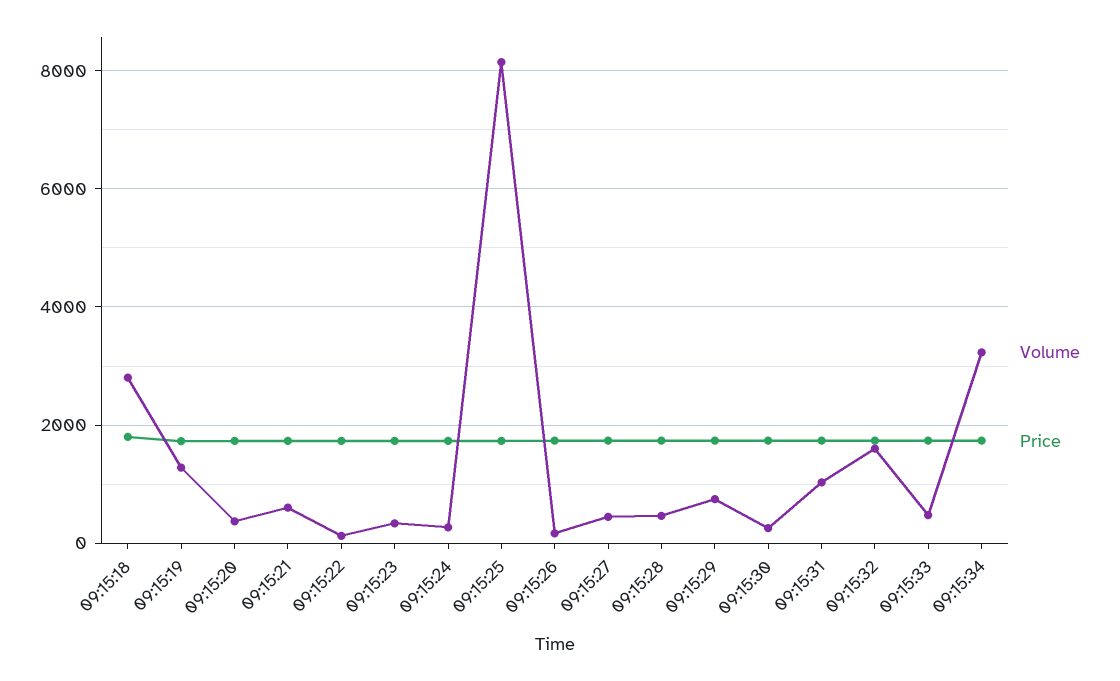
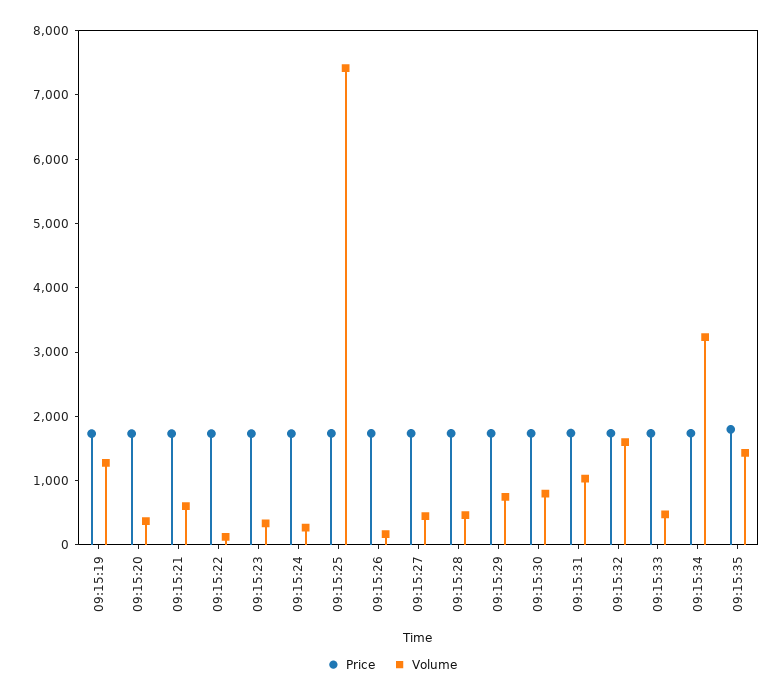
Volume, 09:15:18: 2800 -> none
Price, 09:15:18: 1800 -> none
Volume, 09:15:25: 8200 -> 7400
Volume, 09:15:30: 200 -> 800
Price, 09:15:35: none -> 1800
Volume, 09:15:35: none -> 1400

